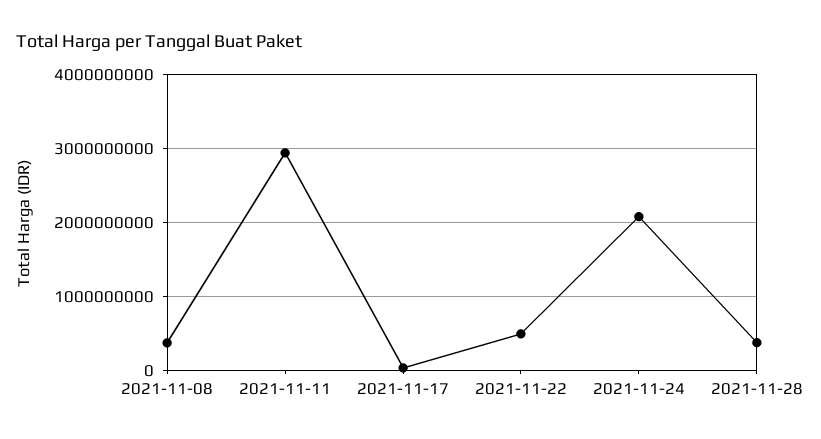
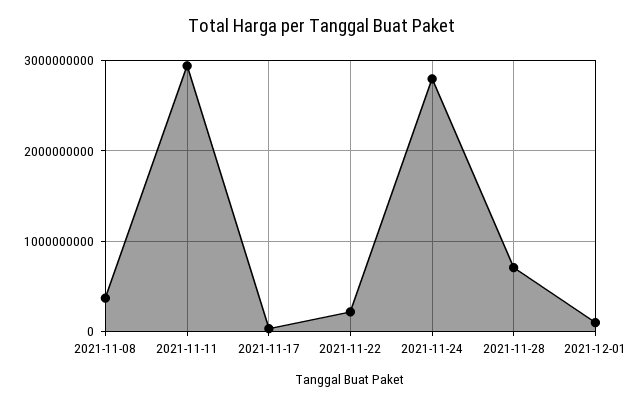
2021-11-22: 500000000 -> 200000000
2021-11-24: 2100000000 -> 2800000000
2021-11-28: 400000000 -> 700000000
2021-12-01: none -> 100000000

